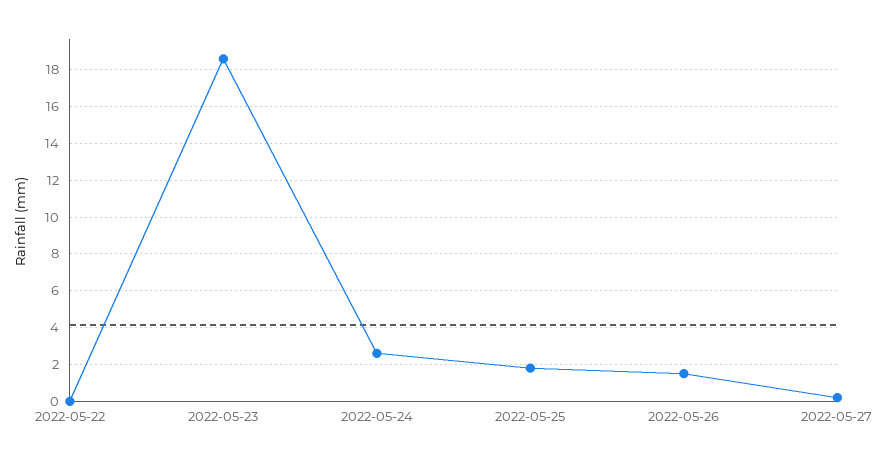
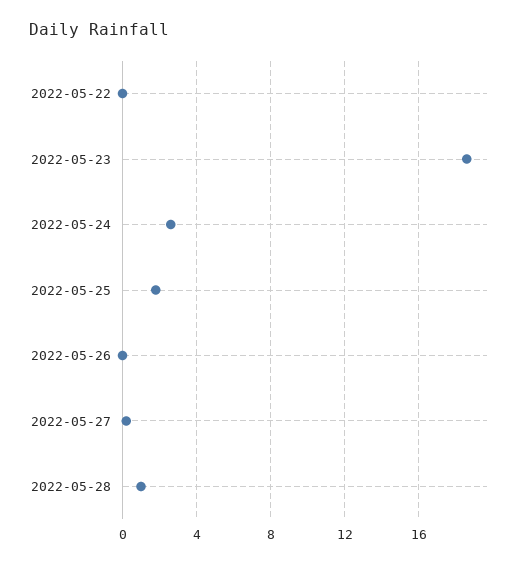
2022-05-26: 1.5 -> 0
2022-05-28: none -> 1

